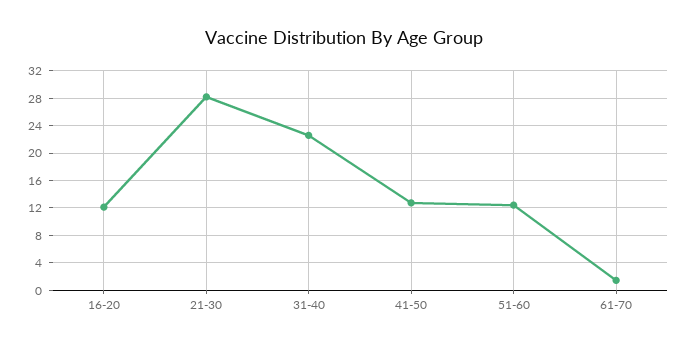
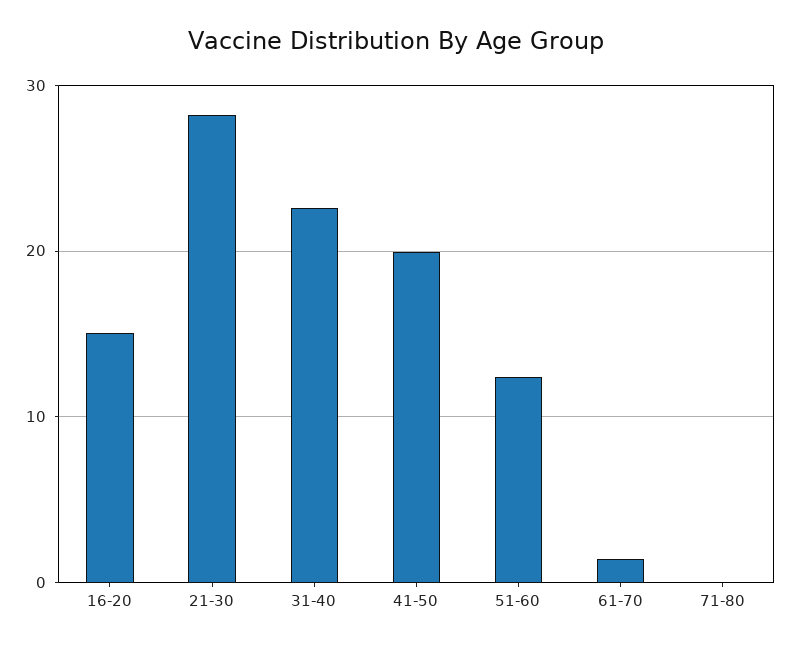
16-20: 12 -> 15
41-50: 13 -> 20
71-80: none -> 0

